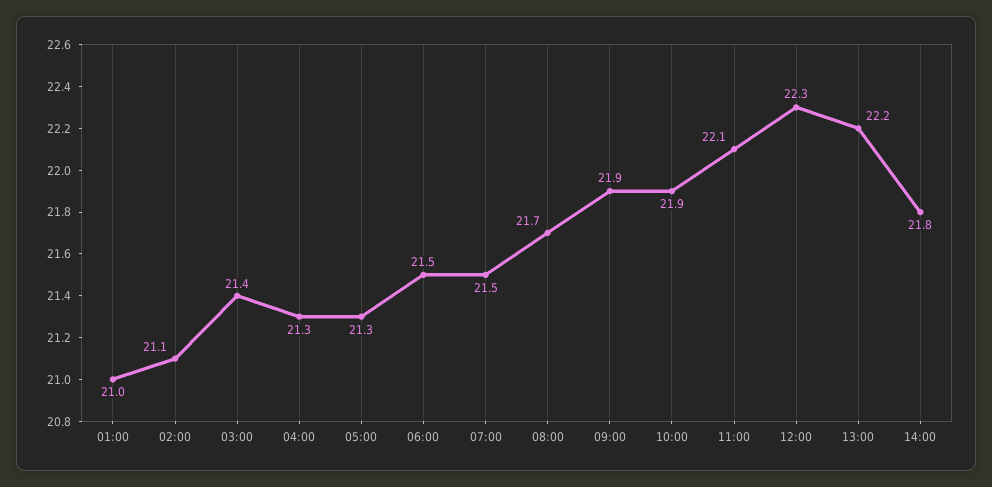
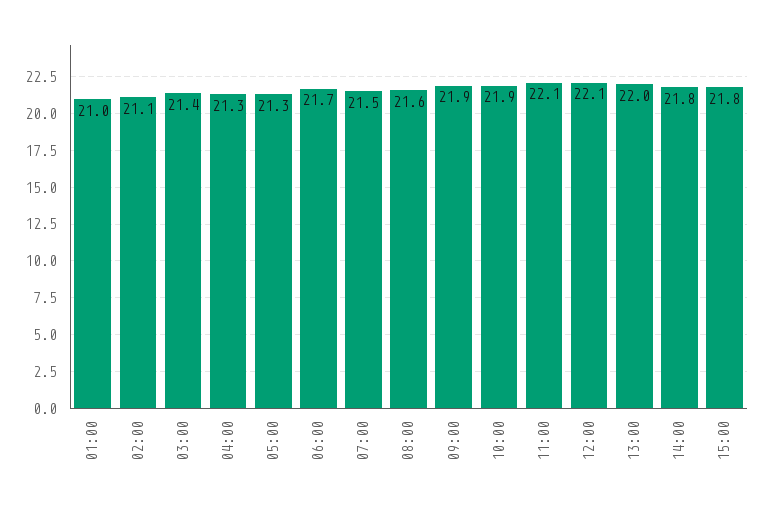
06:00: 21.5 -> 21.7
08:00: 21.7 -> 21.6
12:00: 22.3 -> 22.1
13:00: 22.2 -> 22
15:00: none -> 21.8

